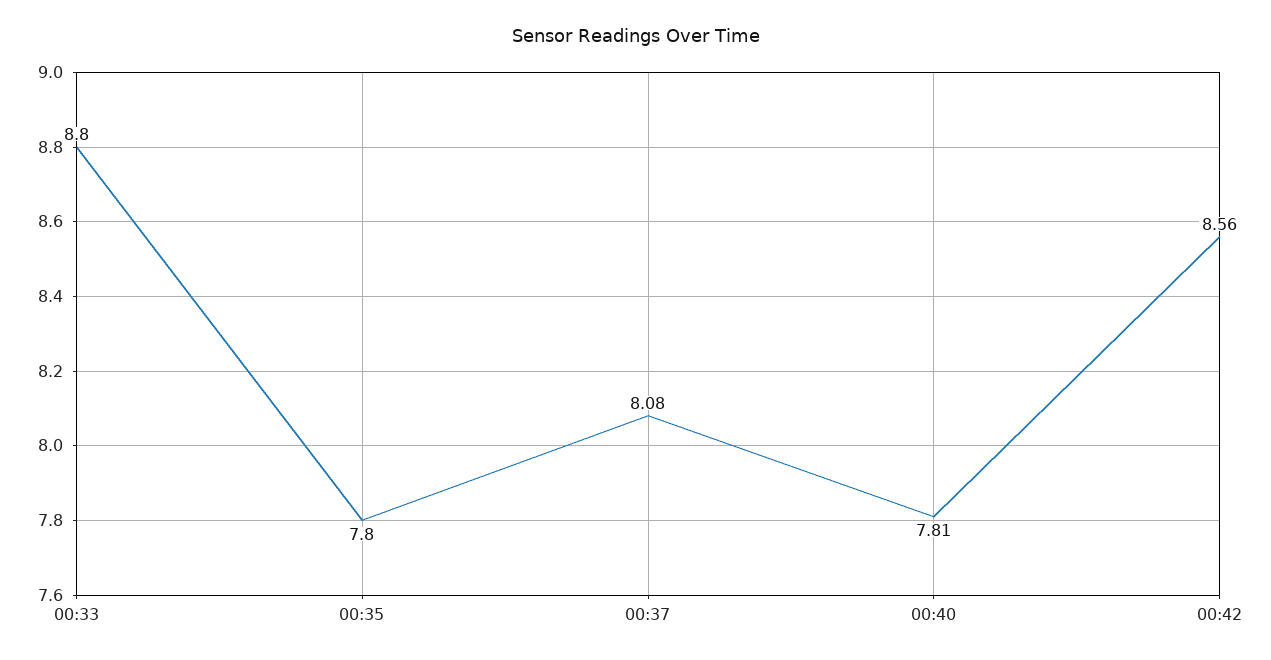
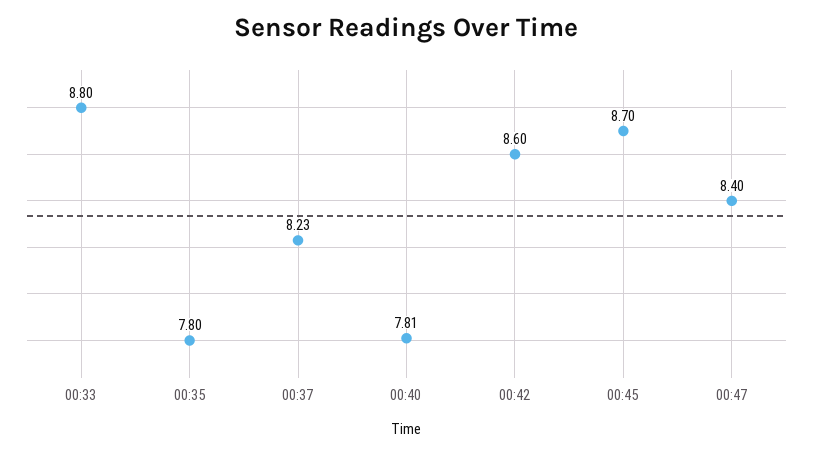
00:37: 8.08 -> 8.23
00:42: 8.56 -> 8.6
00:45: none -> 8.7
00:47: none -> 8.4

